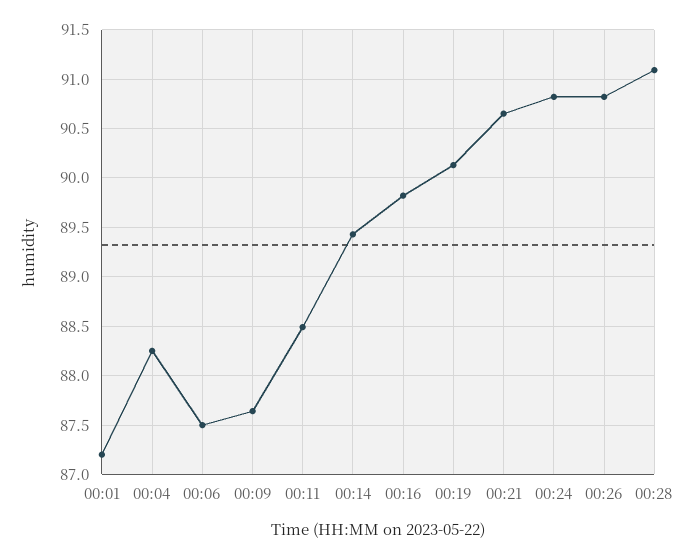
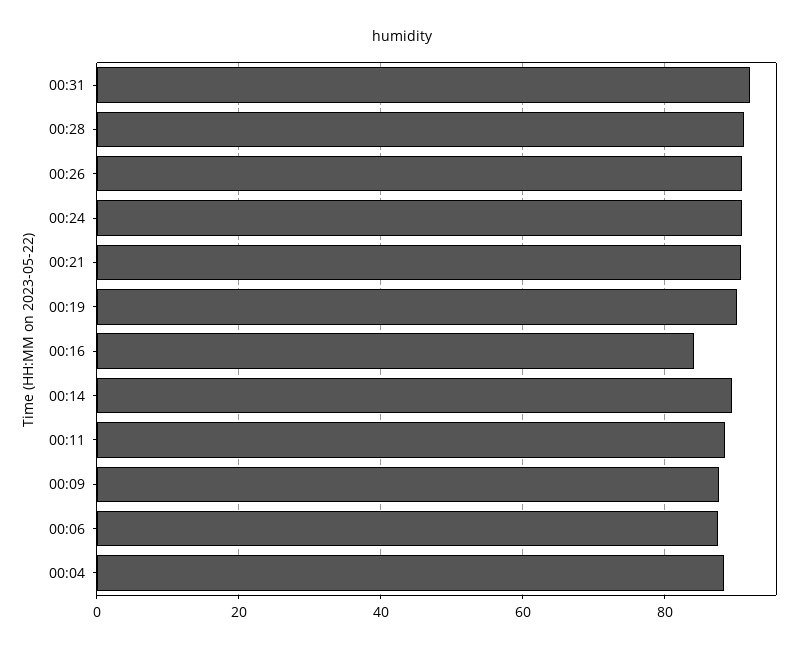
00:01: 87.2 -> none
00:16: 89.8 -> 84
00:31: none -> 92

